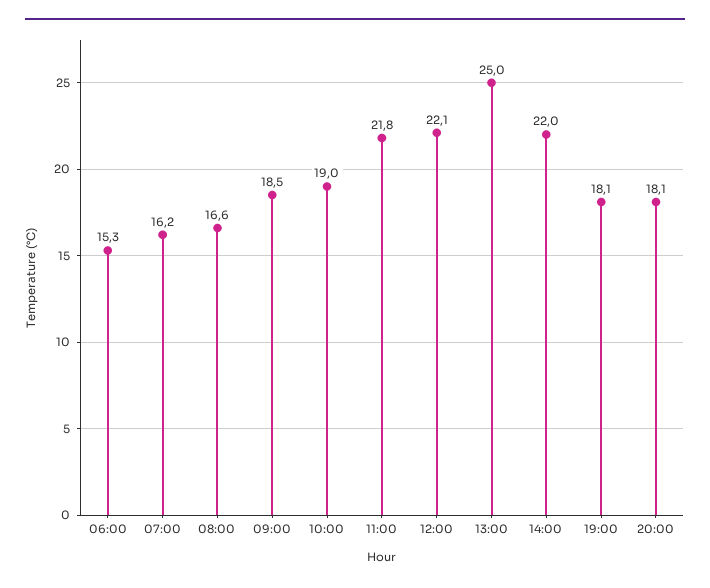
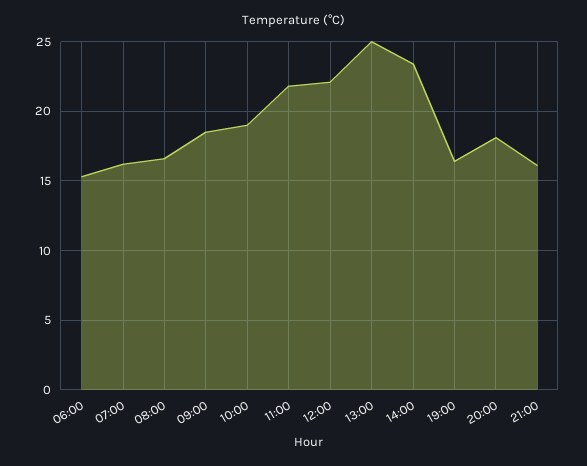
14:00: 22 -> 23.5
19:00: 18.1 -> 16.5
21:00: none -> 16

